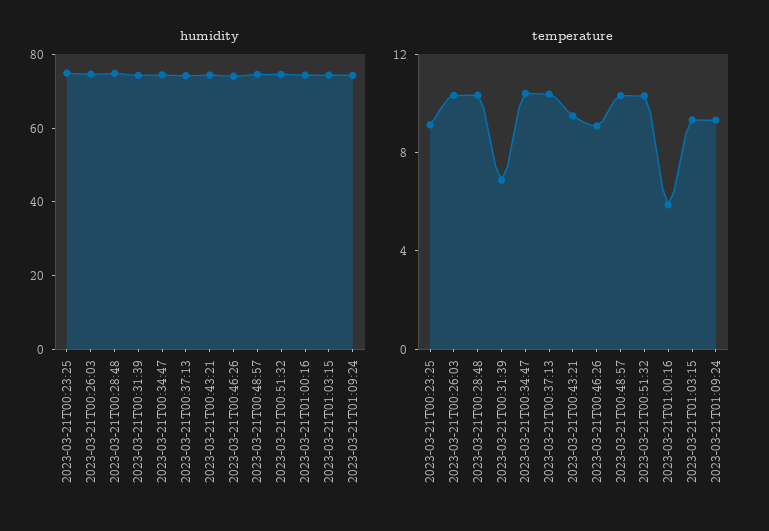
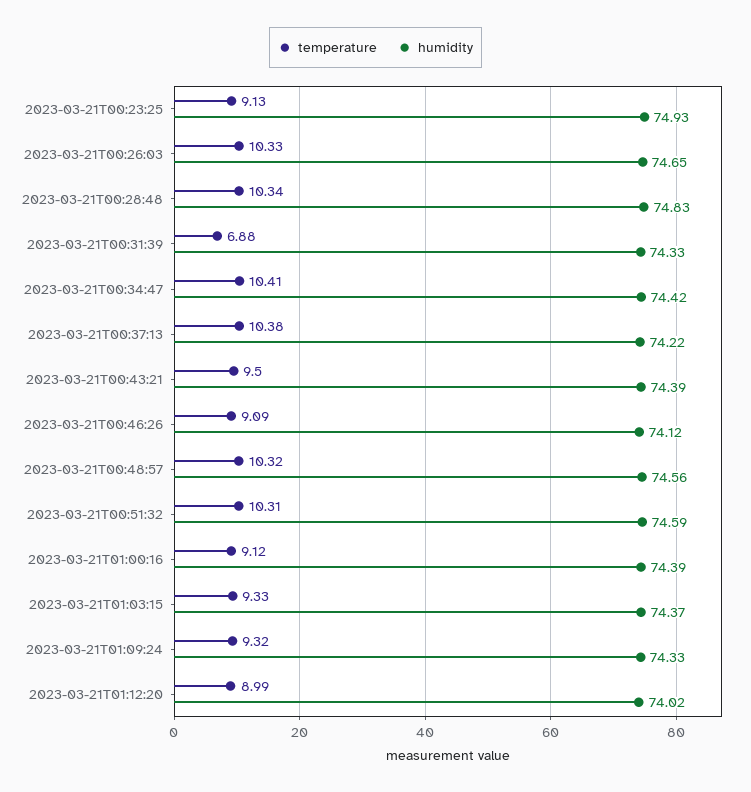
temperature, 2023-03-21T01:00:16: 6 -> 9.12
temperature, 2023-03-21T01:12:20: none -> 8.99
humidity, 2023-03-21T01:12:20: none -> 74.02

